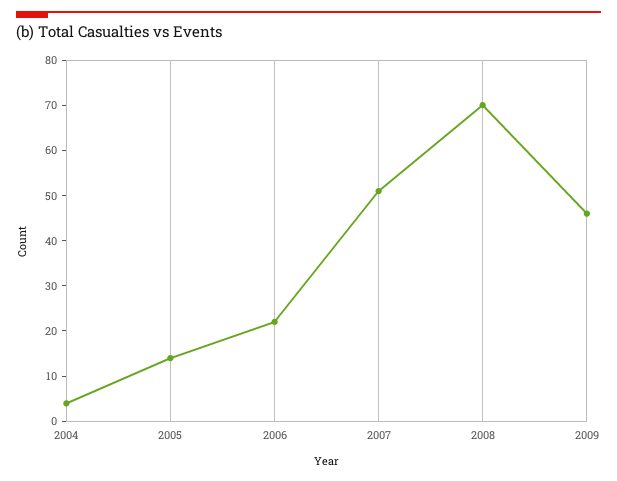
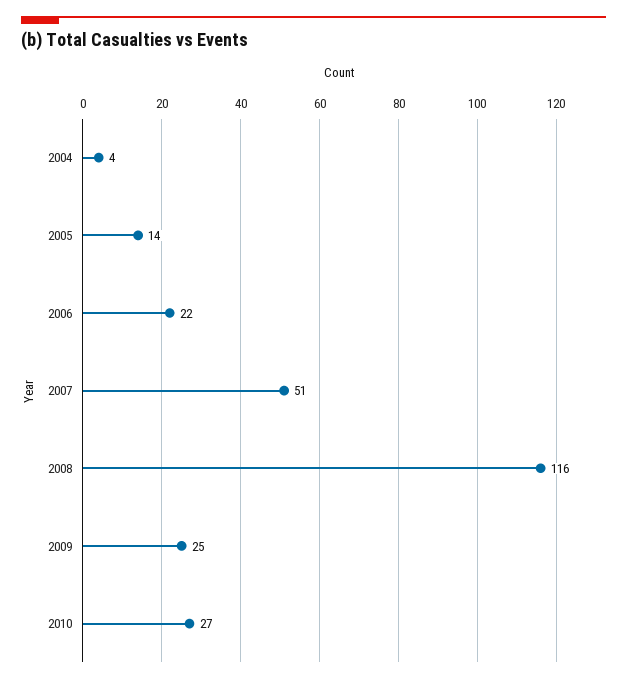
2008: 70 -> 116
2009: 45 -> 25
2010: none -> 27

